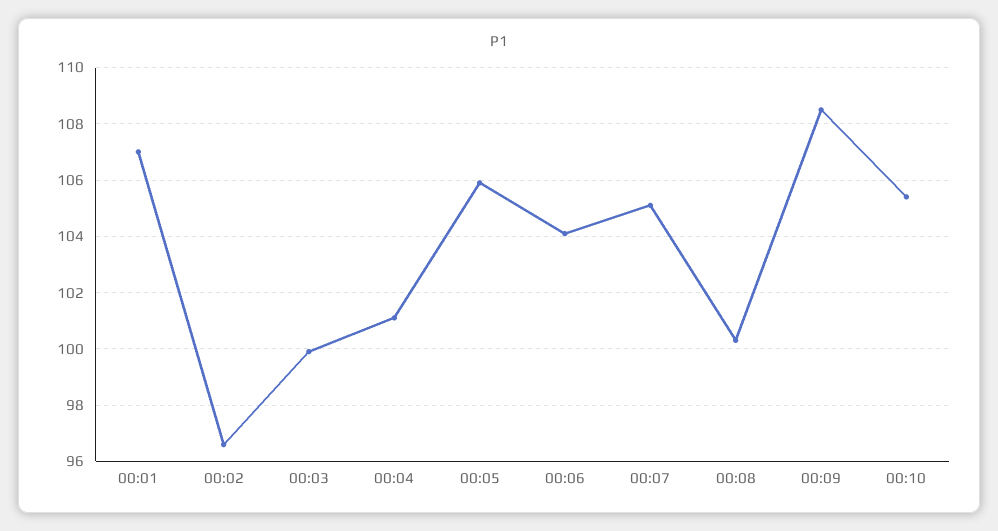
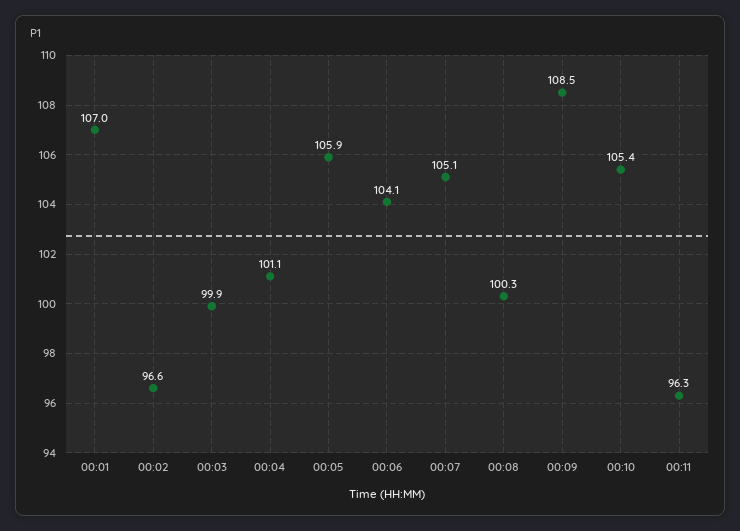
00:11: none -> 96.3

